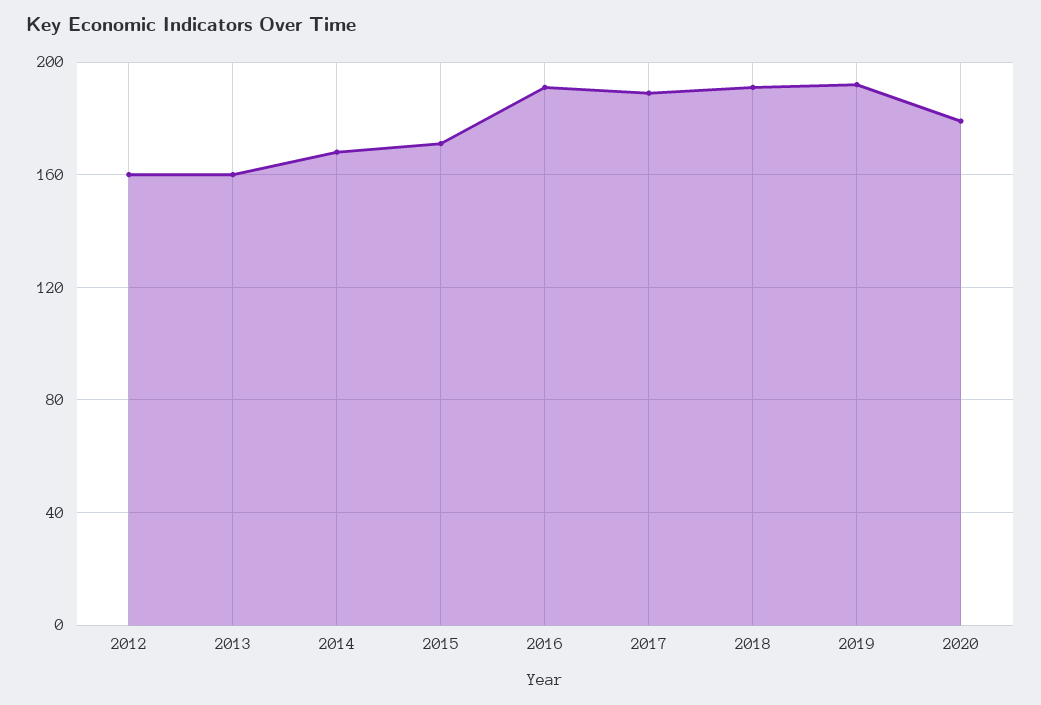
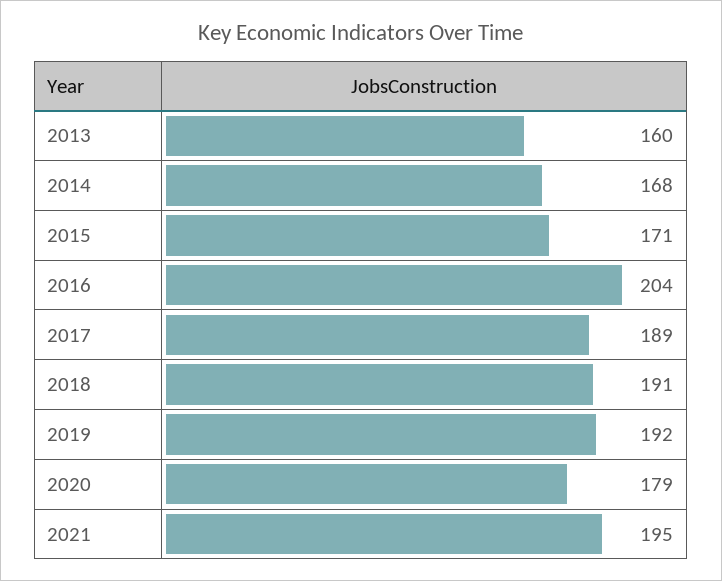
2012: 160 -> none
2016: 190 -> 204
2021: none -> 195

